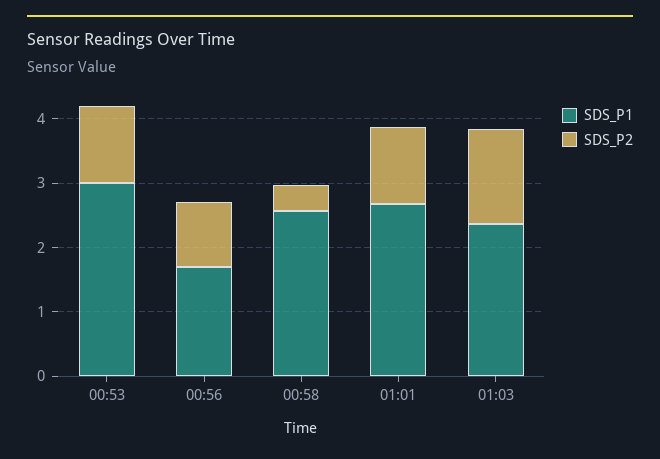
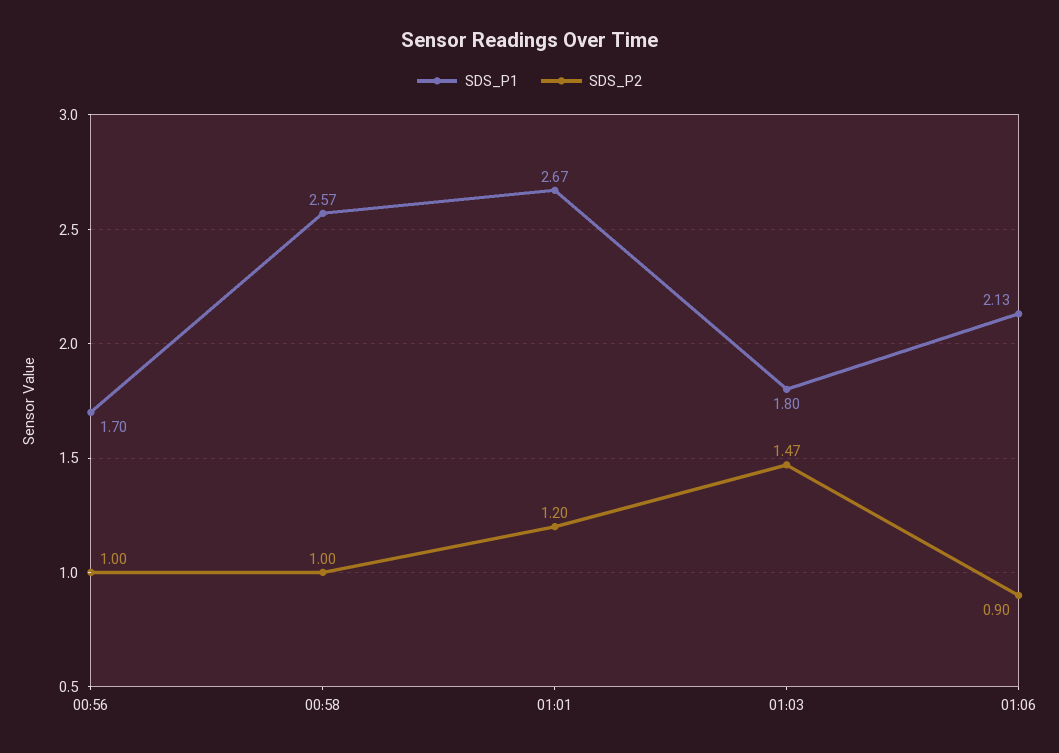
SDS_P1, 00:53: 3 -> none
SDS_P2, 00:53: 1.2 -> none
SDS_P2, 00:58: 0.4 -> 1
SDS_P1, 01:03: 2.4 -> 1.8
SDS_P1, 01:06: none -> 2.13
SDS_P2, 01:06: none -> 0.9

